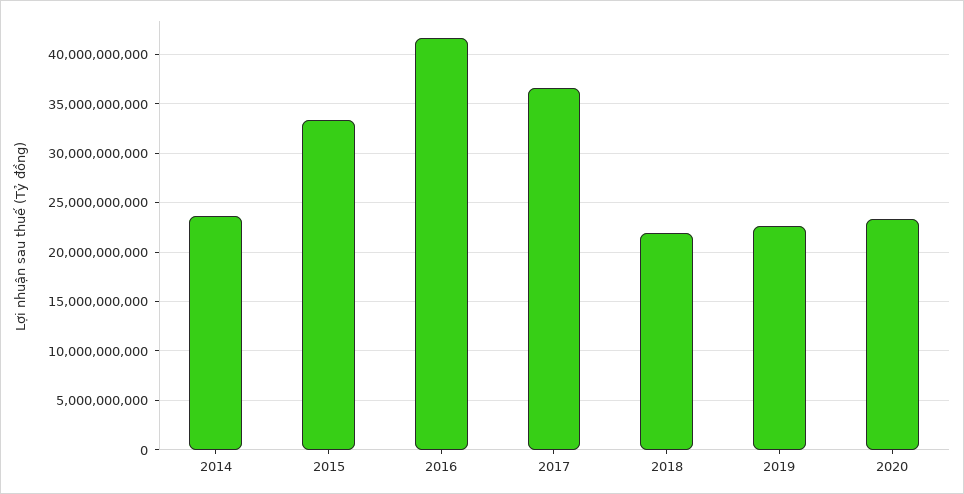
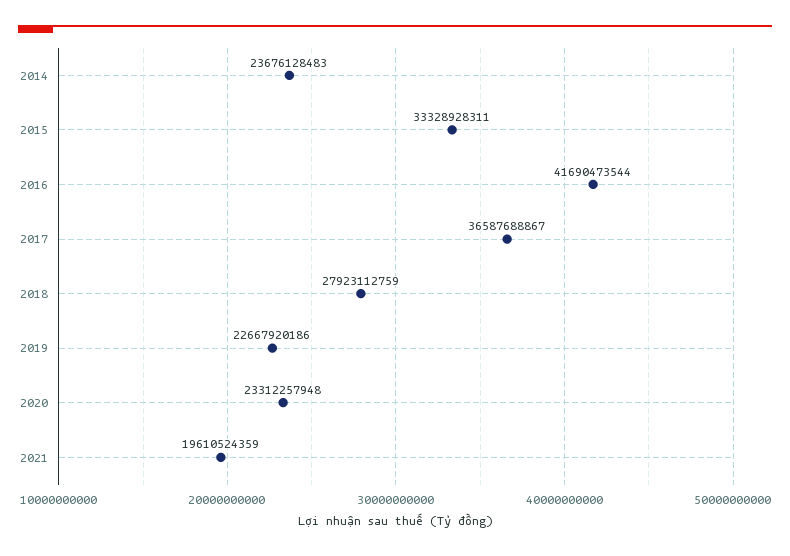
2018: 22000000000 -> 27923112759
2021: none -> 19610524359

